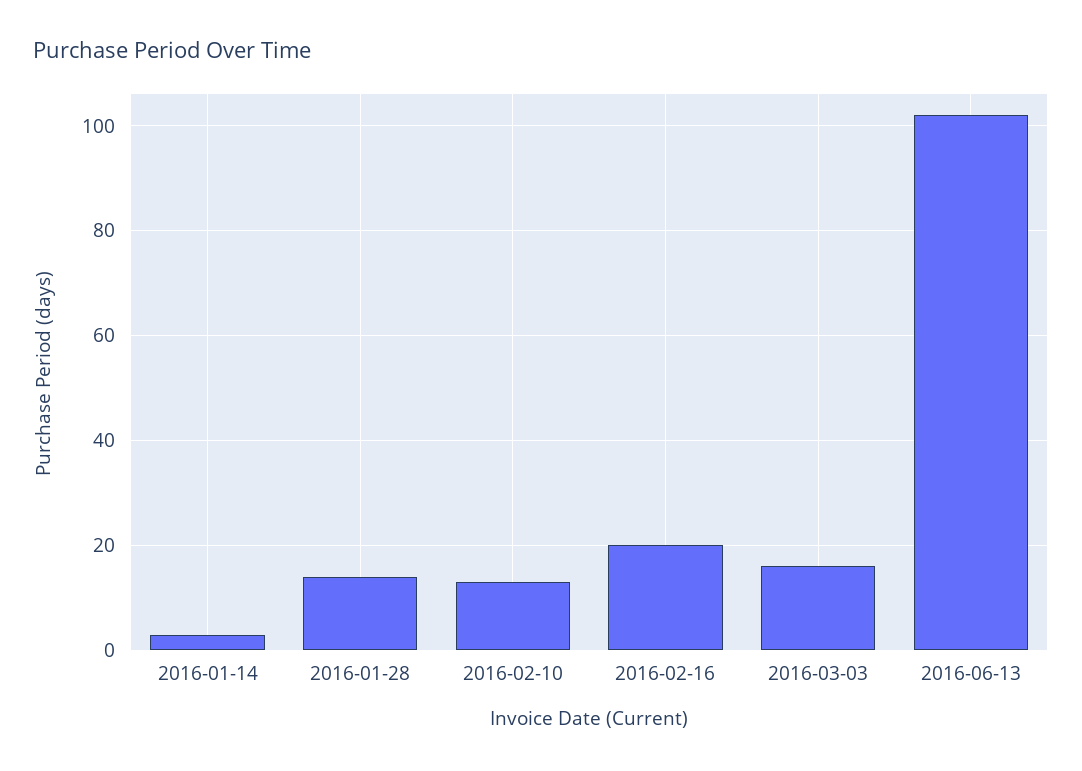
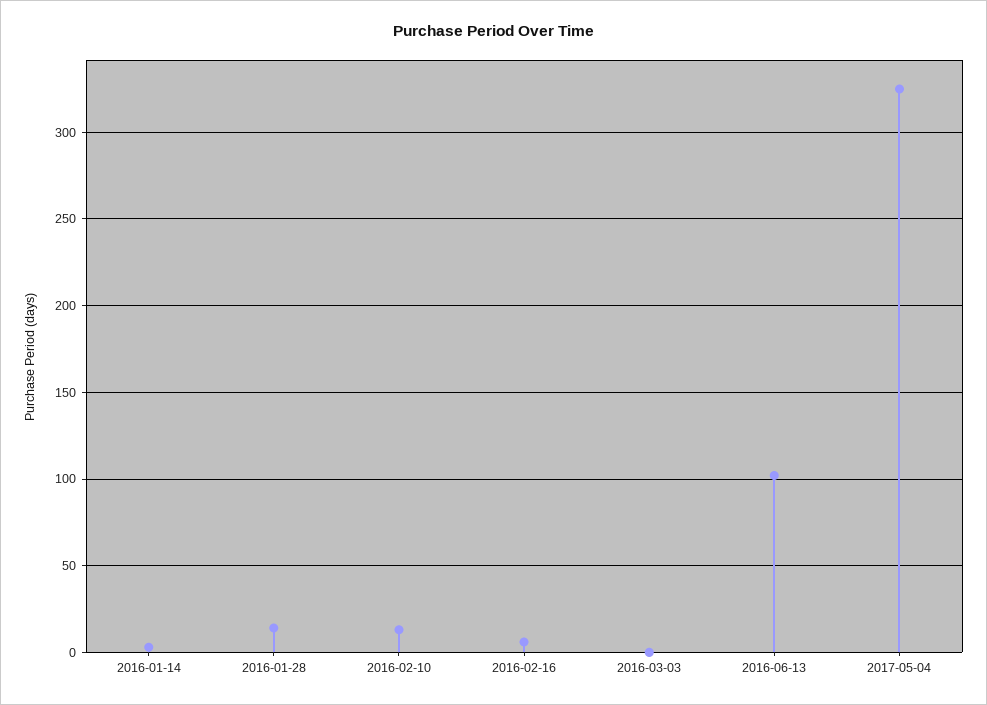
2016-02-16: 20 -> 5
2016-03-03: 15 -> 0
2017-05-04: none -> 325

